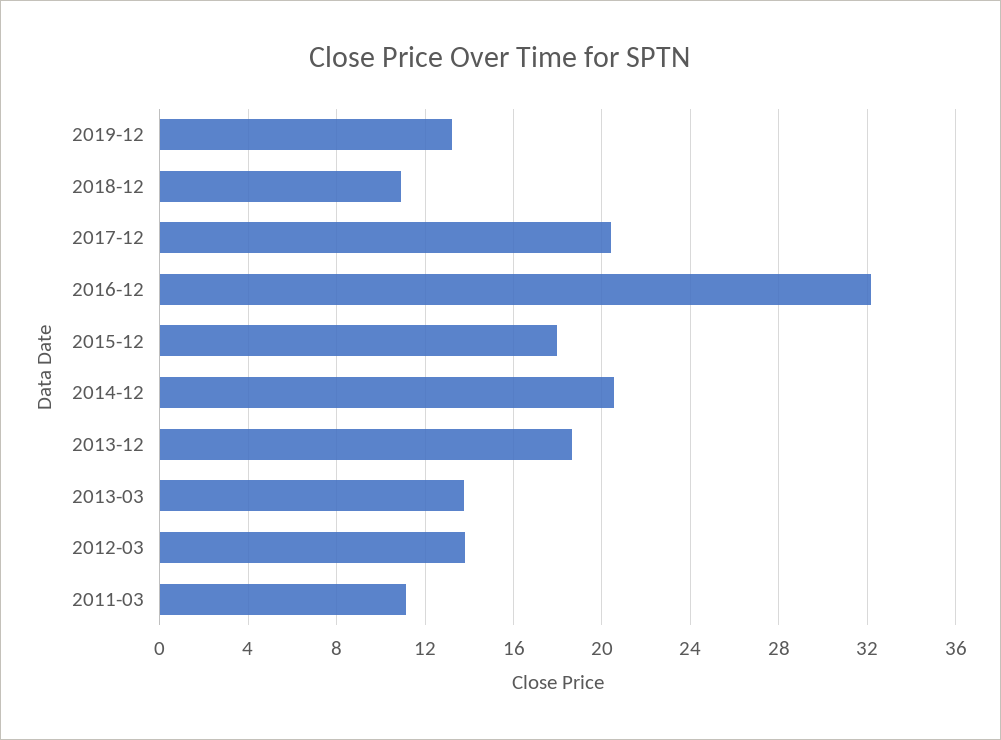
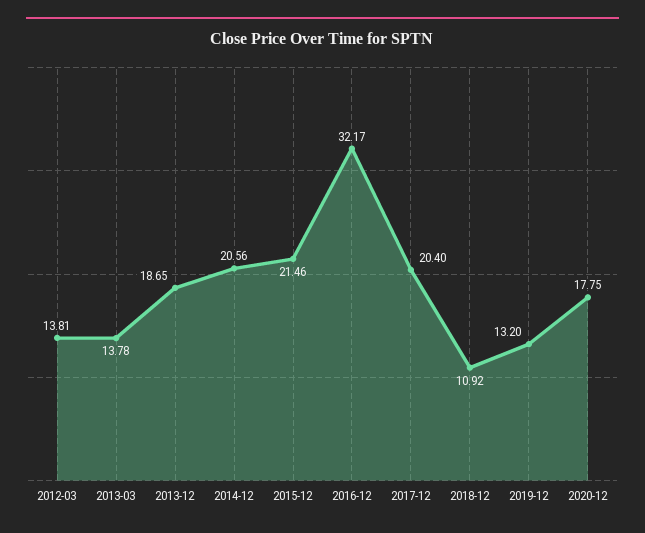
2015-12: 18 -> 21.46
2011-03: 11 -> none
2020-12: none -> 17.75

